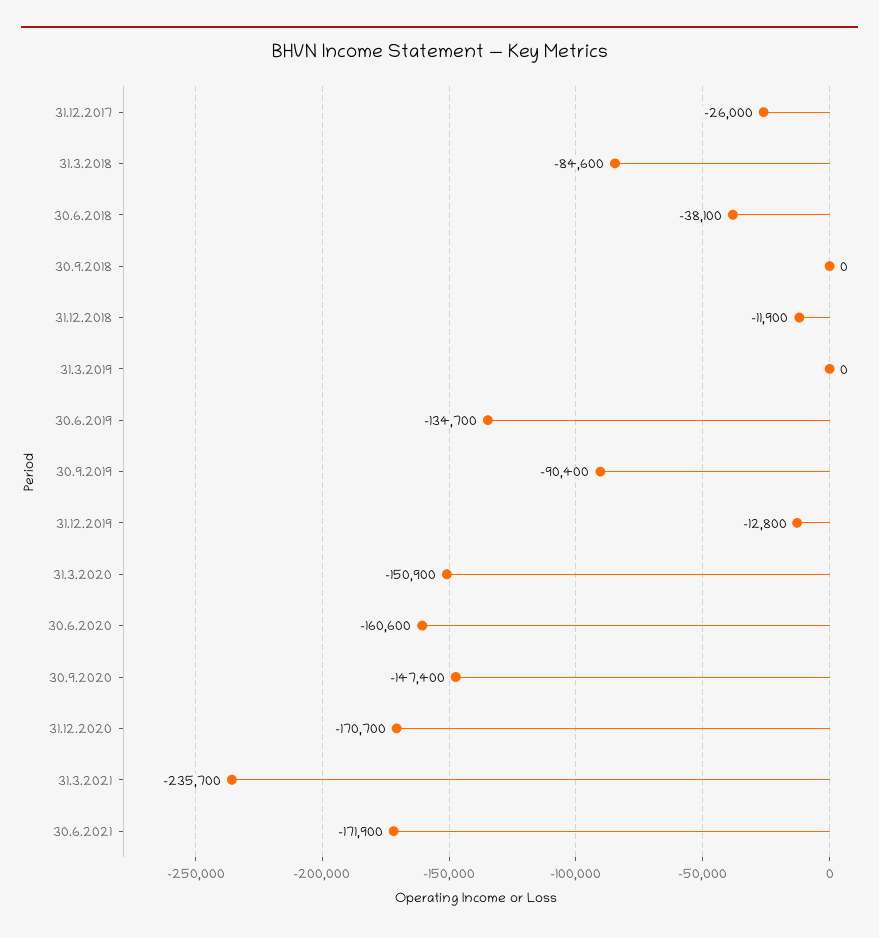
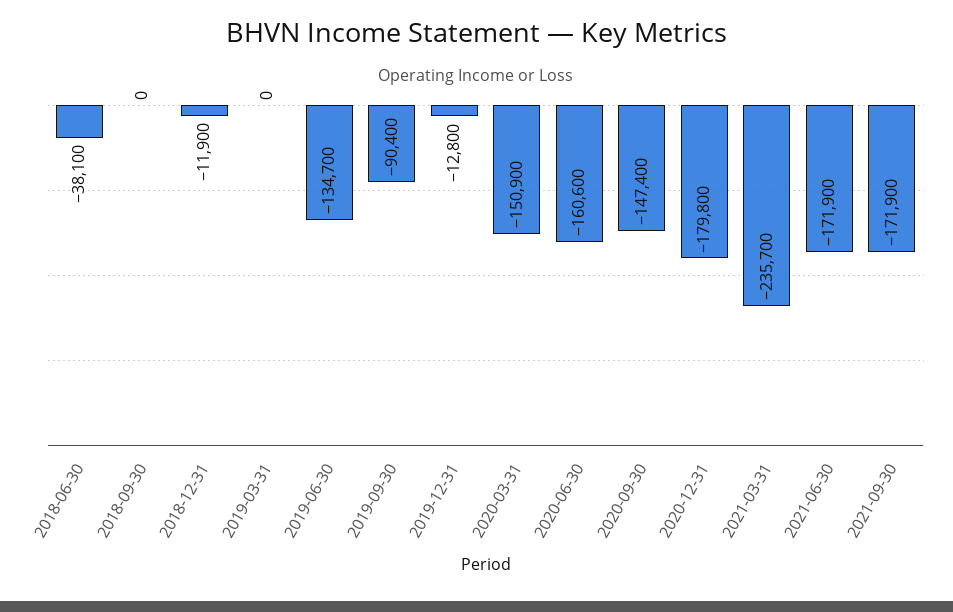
31.12.2017: -26000 -> none
31.3.2018: -84600 -> none
31.12.2020: -170700 -> -179800
2021-09-30: none -> -171900

